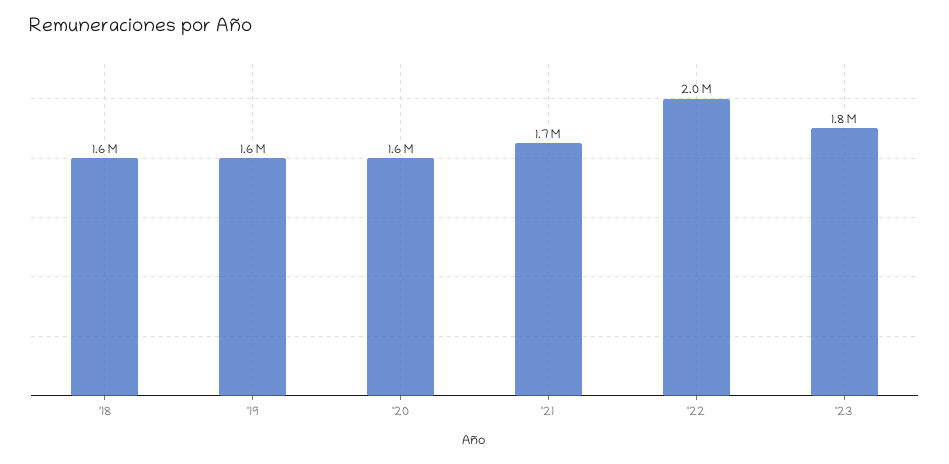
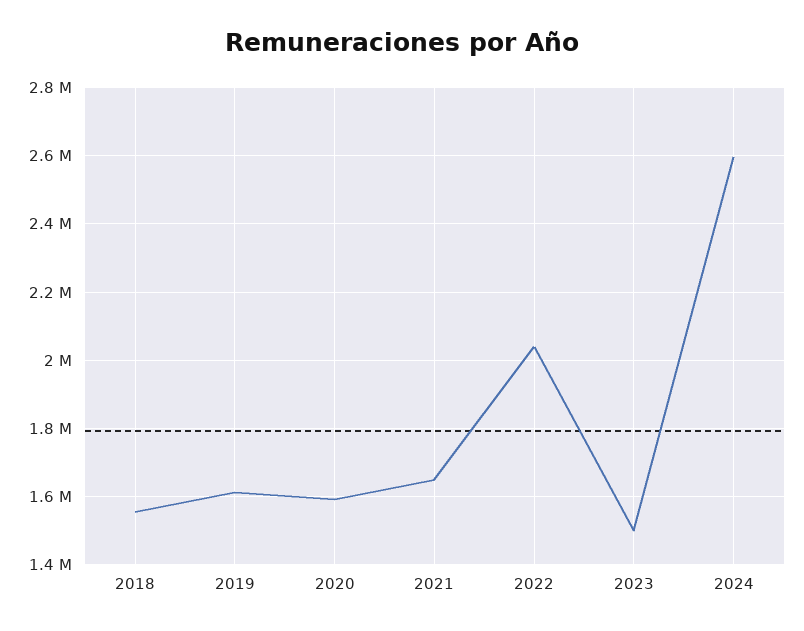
'23: 1800000 -> 1500000
2024: none -> 2600000

